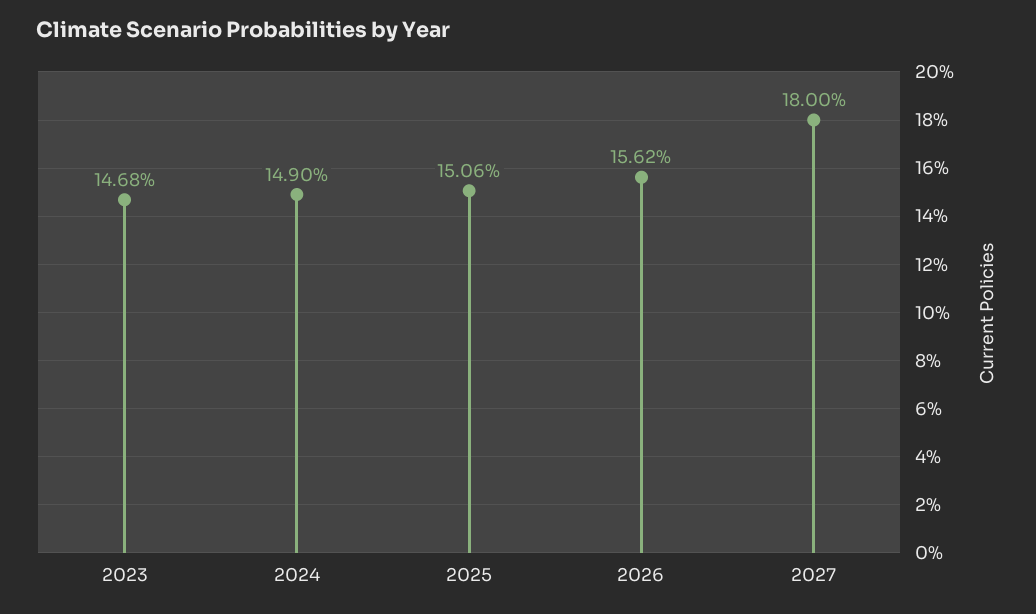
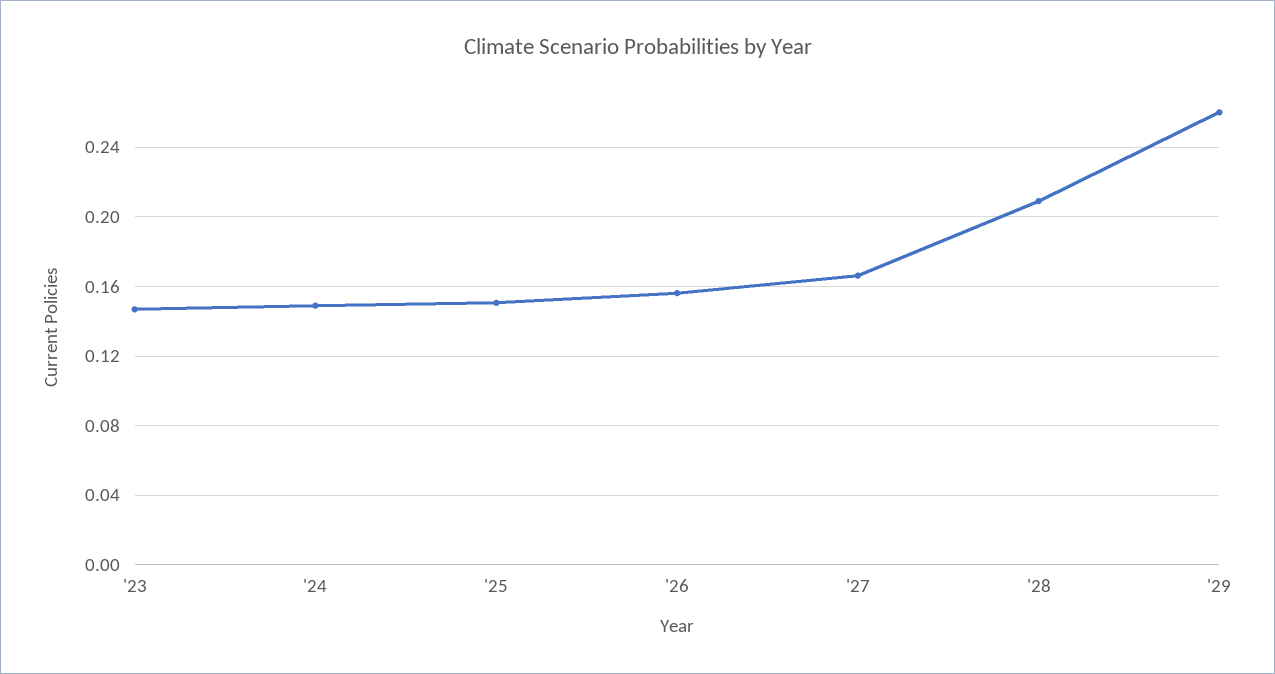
2027: 0.18 -> 0.165
'28: none -> 0.21
'29: none -> 0.26

